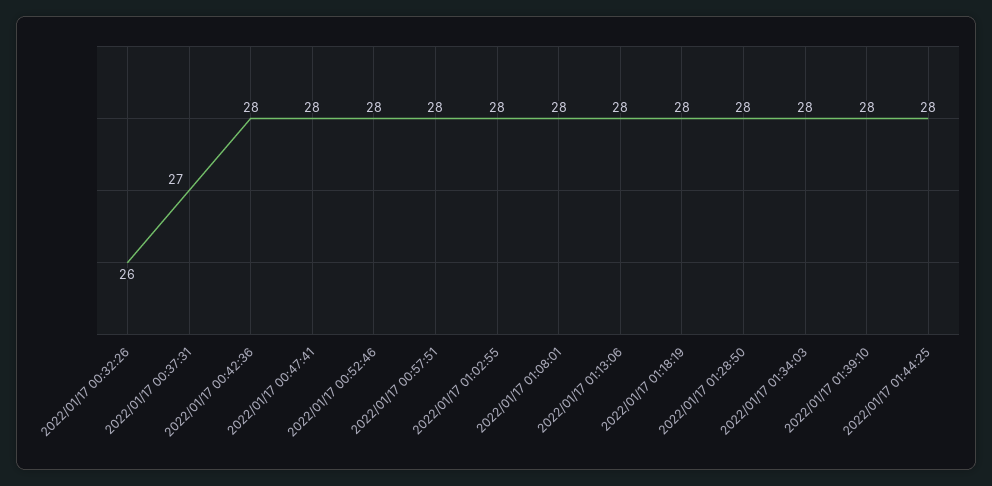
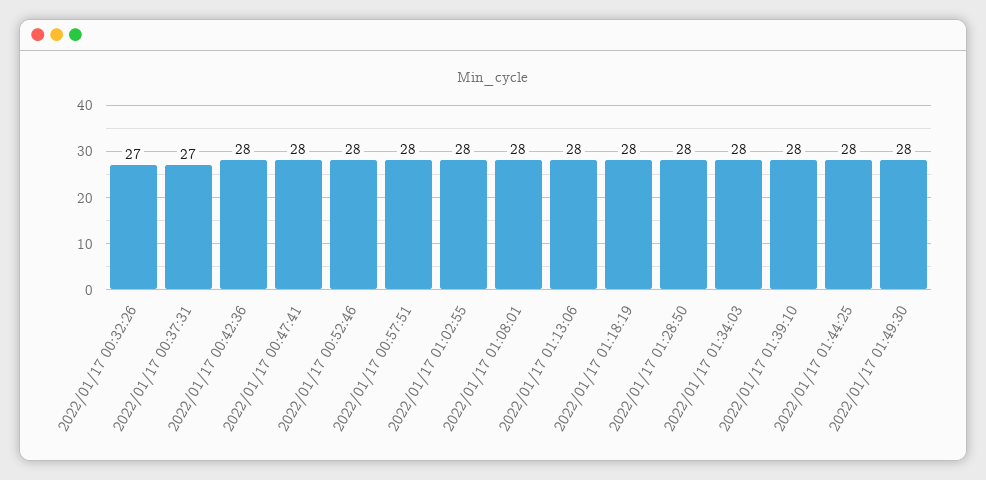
2022/01/17 00:32:26: 26 -> 27
2022/01/17 01:49:30: none -> 28

